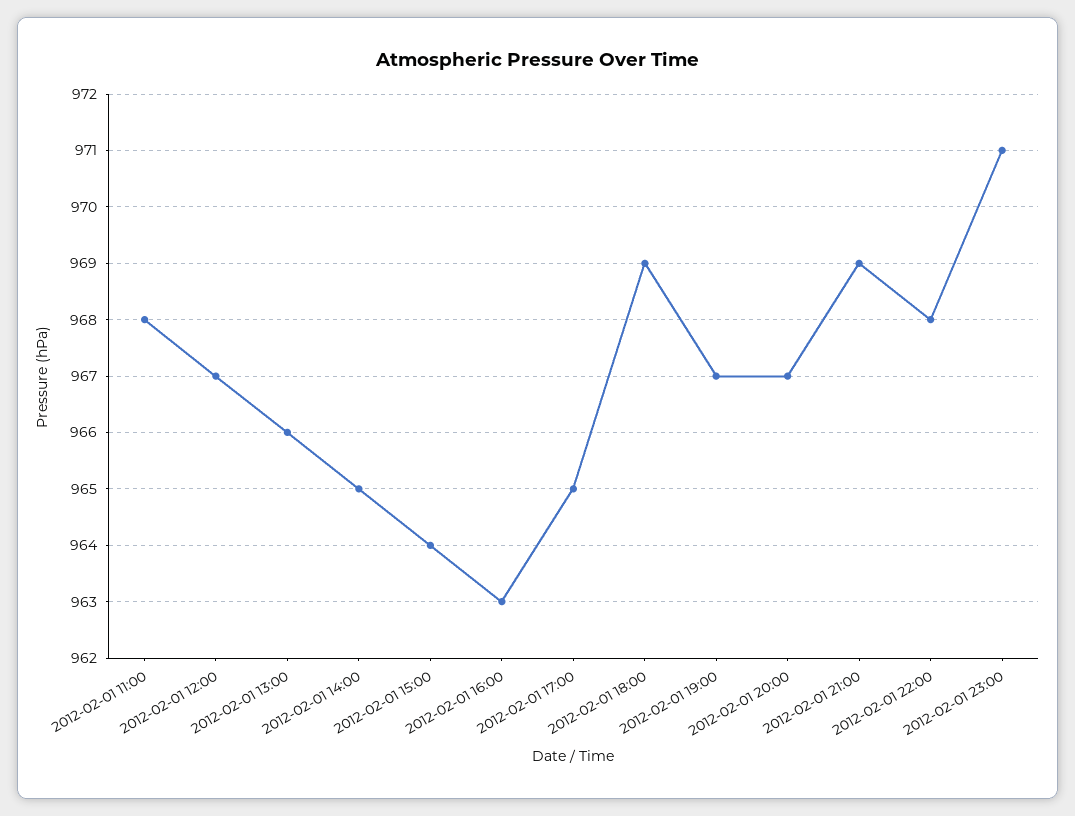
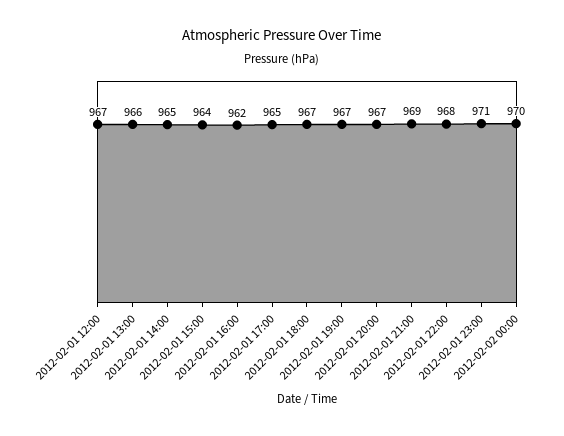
2012-02-01 11:00: 968 -> none
2012-02-01 16:00: 963 -> 962
2012-02-01 18:00: 969 -> 967
2012-02-02 00:00: none -> 970

